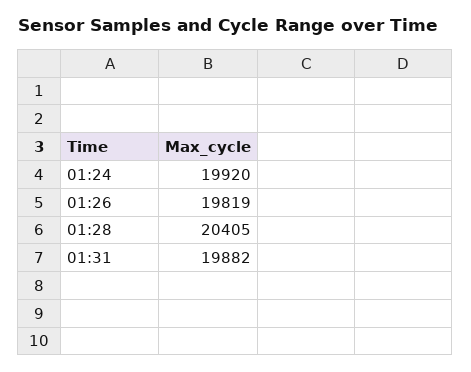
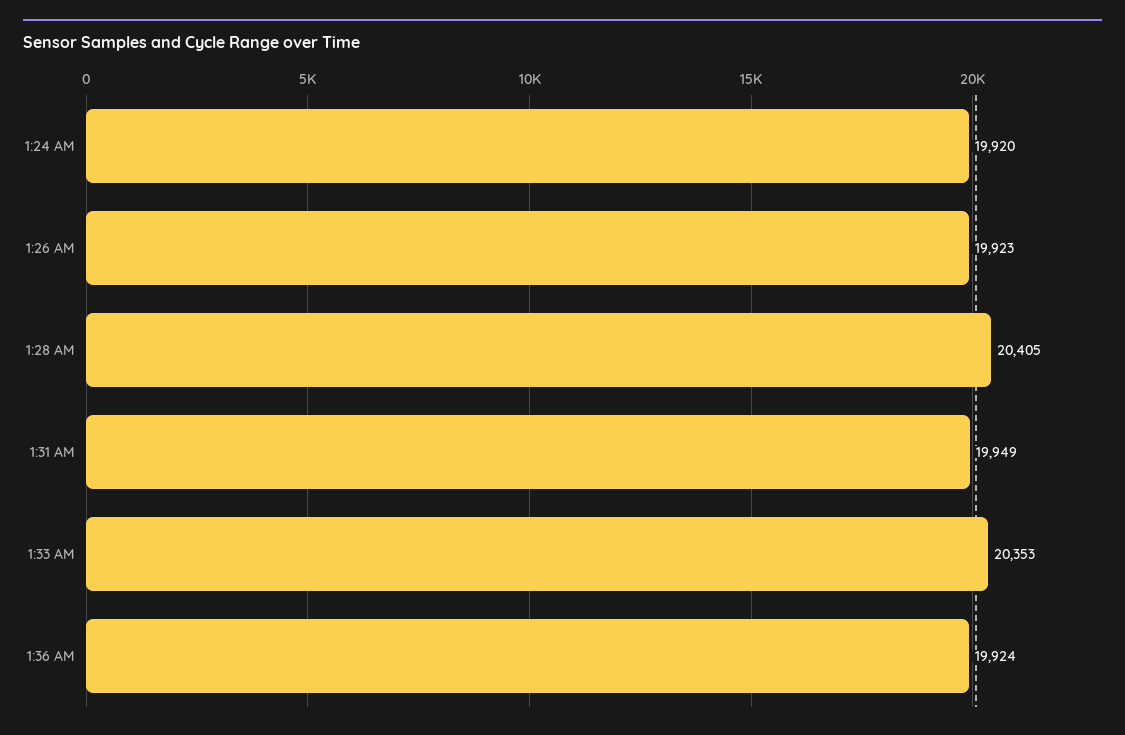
01:26: 19819 -> 19923
01:31: 19882 -> 19949
1:33 AM: none -> 20353
1:36 AM: none -> 19924

